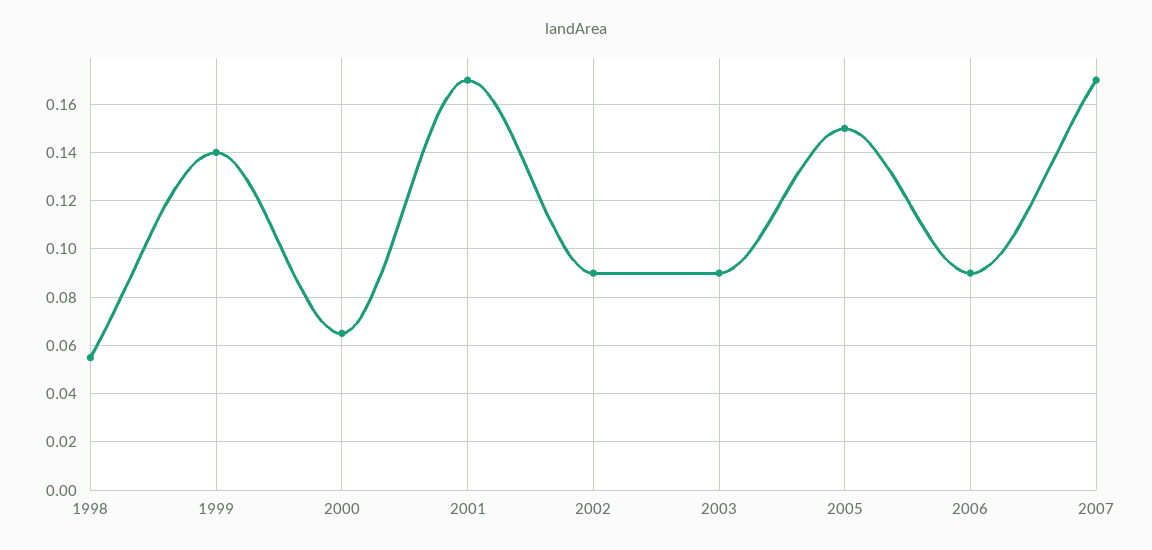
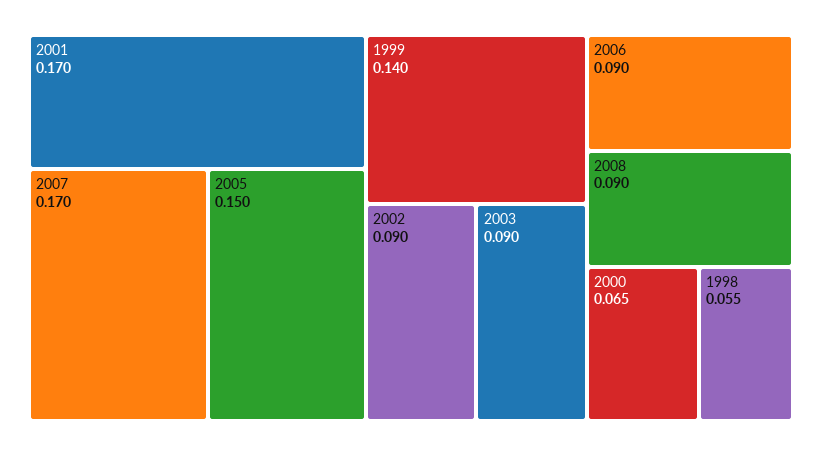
2008: none -> 0.09

